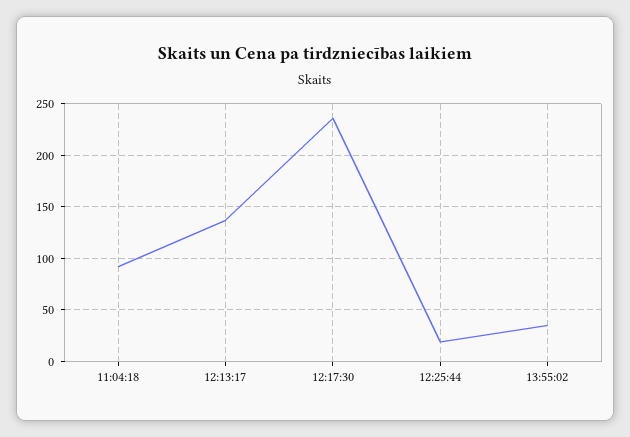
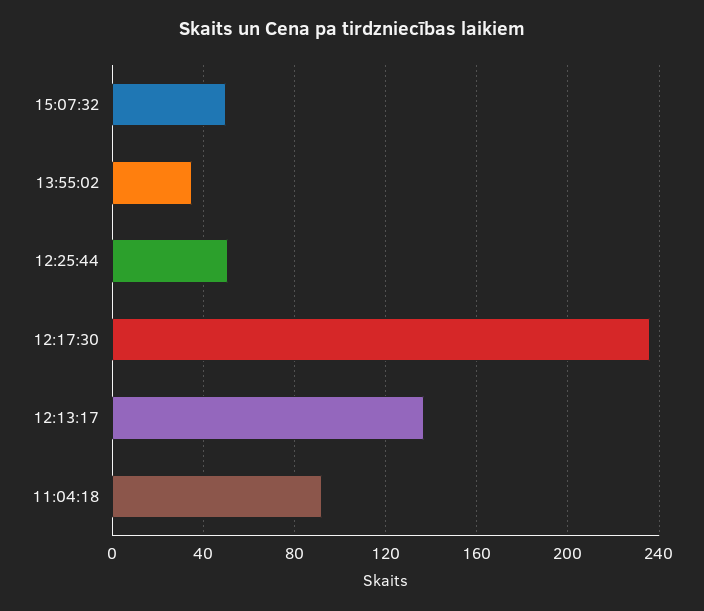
12:25:44: 20 -> 50
15:07:32: none -> 50

